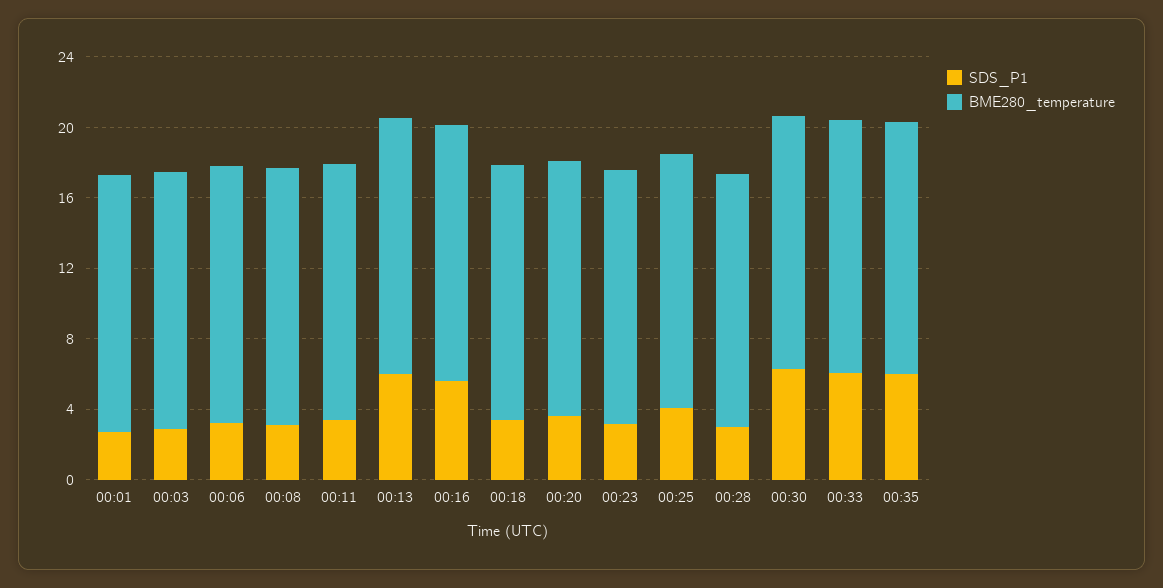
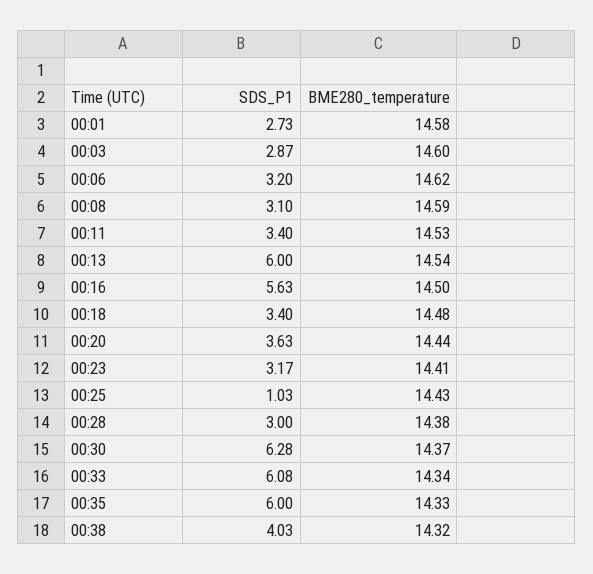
SDS_P1, 00:25: 4 -> 1.03
SDS_P1, 00:38: none -> 4.03
BME280_temperature, 00:38: none -> 14.32

